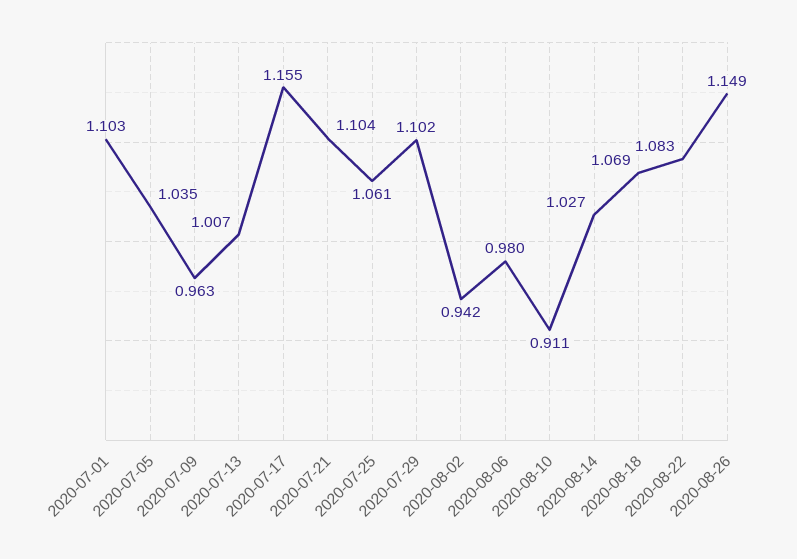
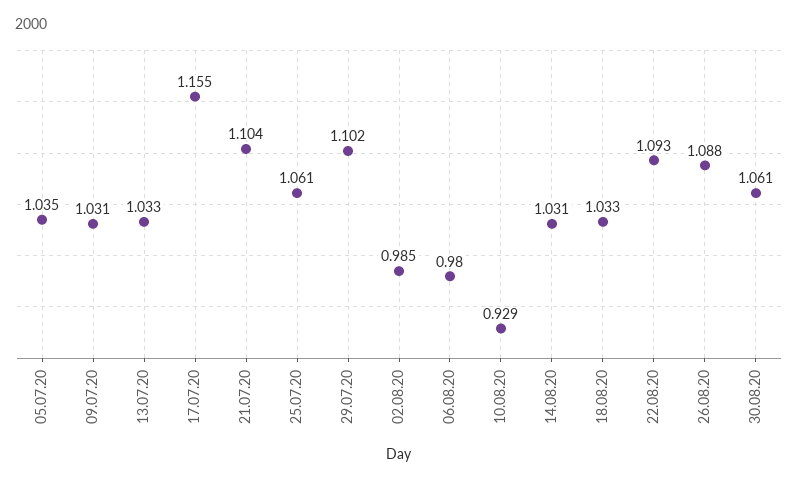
2020-07-01: 1.103 -> none
2020-07-09: 0.963 -> 1.031
2020-07-13: 1.007 -> 1.033
2020-08-02: 0.942 -> 0.985
2020-08-10: 0.911 -> 0.929
2020-08-14: 1.027 -> 1.031
2020-08-18: 1.069 -> 1.033
2020-08-22: 1.083 -> 1.093
2020-08-26: 1.149 -> 1.088
30.08.20: none -> 1.061

